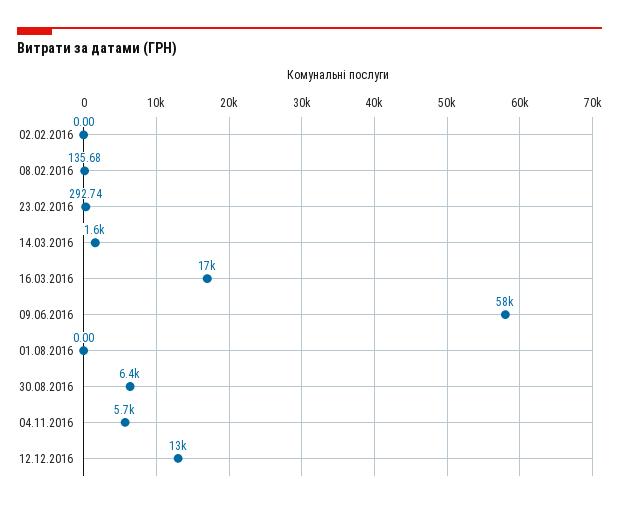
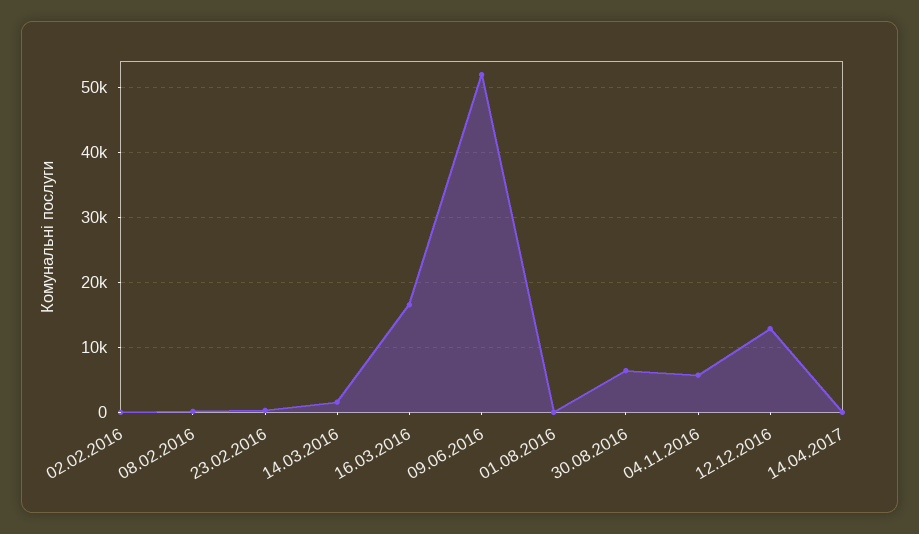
09.06.2016: 58000 -> 52000
14.04.2017: none -> 0

